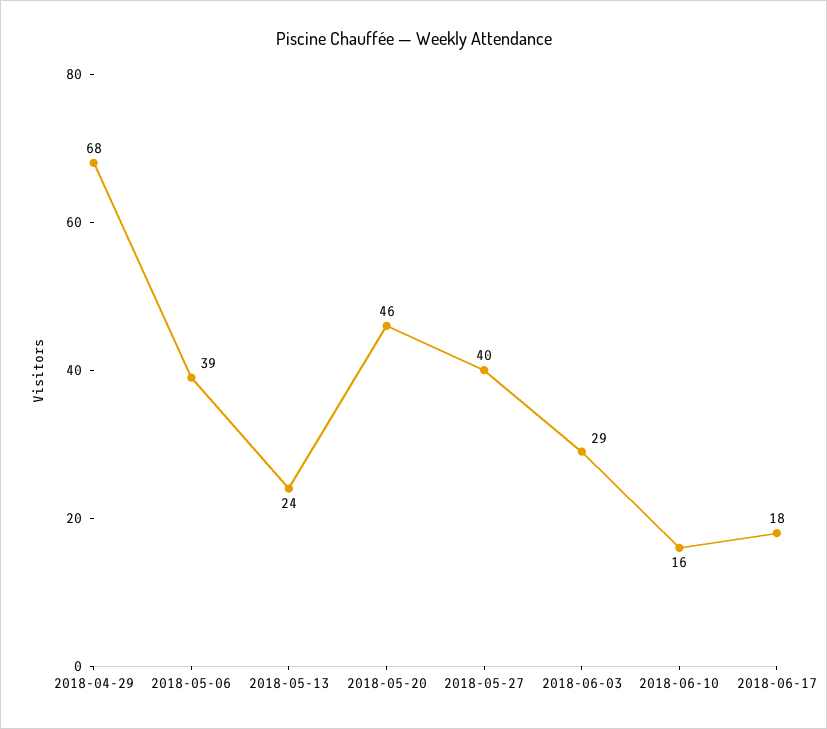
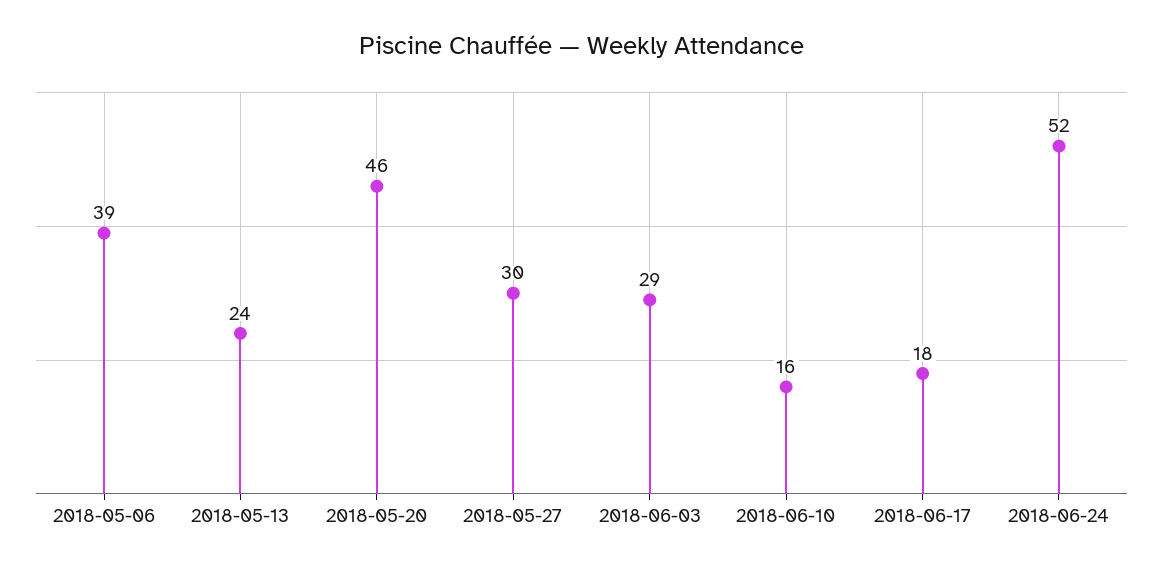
2018-04-29: 68 -> none
2018-05-27: 40 -> 30
2018-06-24: none -> 52

